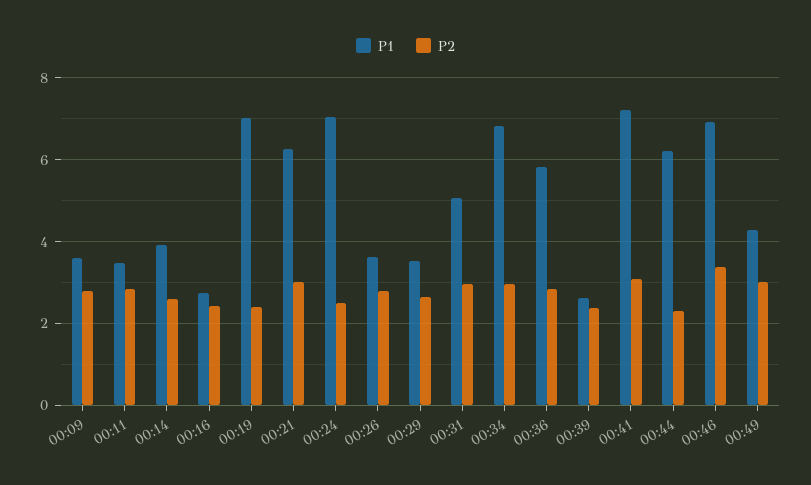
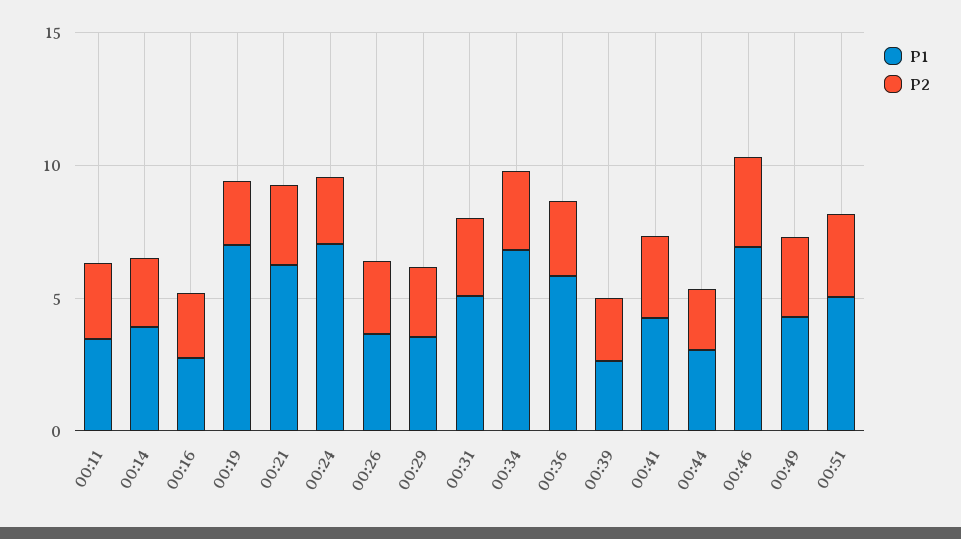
P1, 00:09: 3.6 -> none
P2, 00:09: 2.8 -> none
P1, 00:41: 7.2 -> 4
P1, 00:44: 6.2 -> 3
P1, 00:51: none -> 5
P2, 00:51: none -> 3

